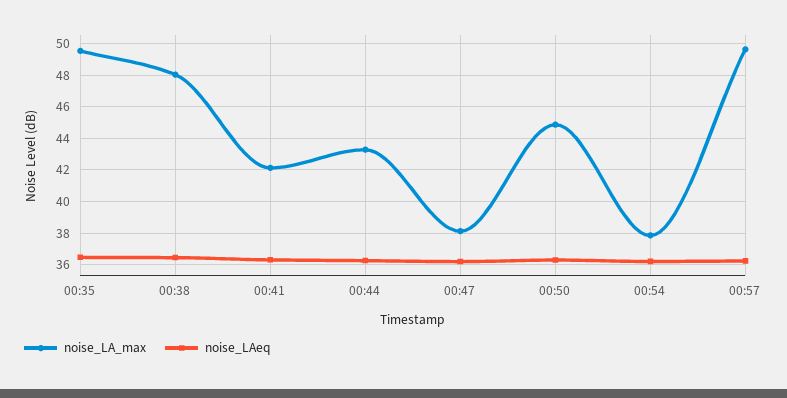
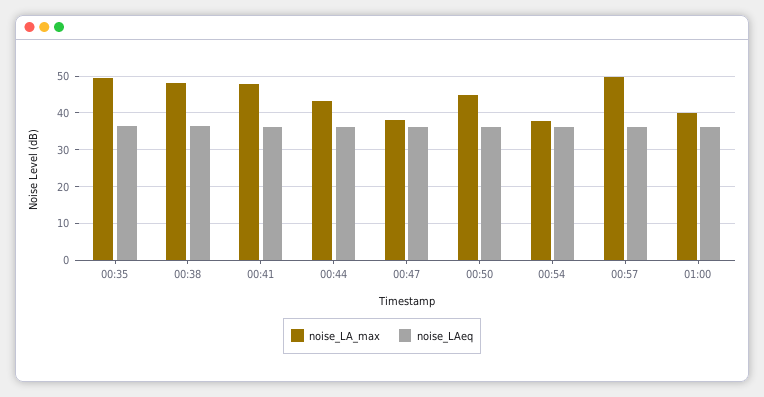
noise_LA_max, 00:41: 42 -> 48
noise_LA_max, 01:00: none -> 40
noise_LAeq, 01:00: none -> 36

